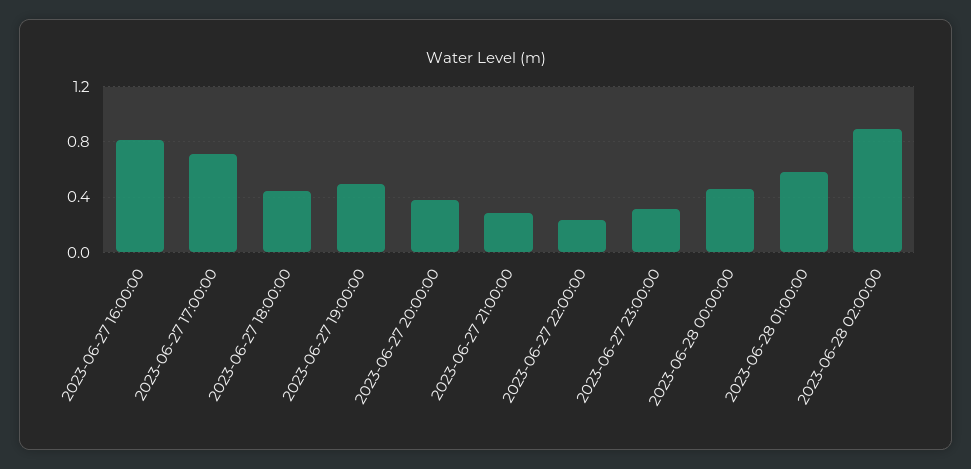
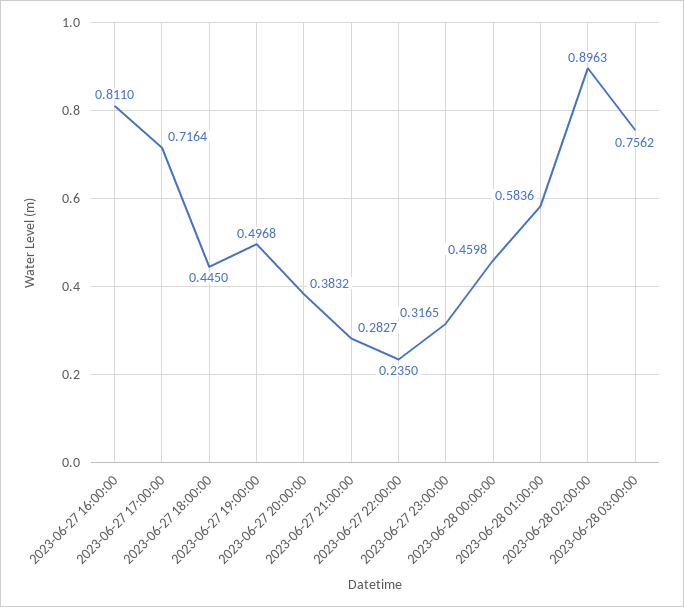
2023-06-28 03:00:00: none -> 0.7562

